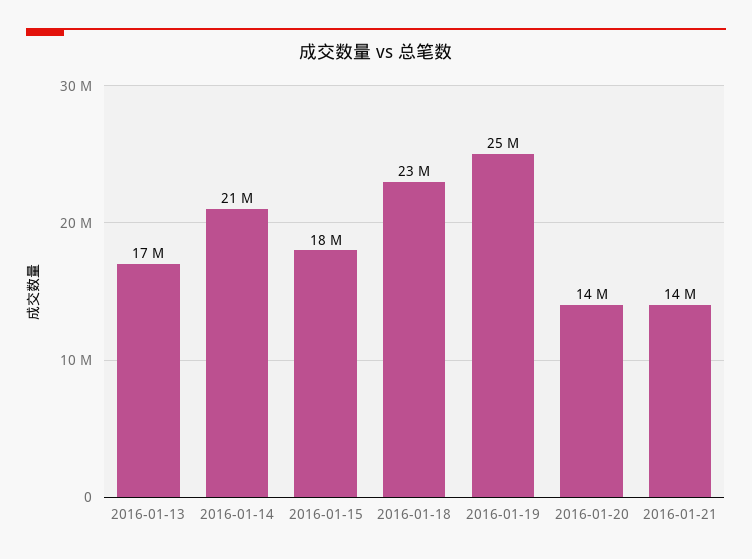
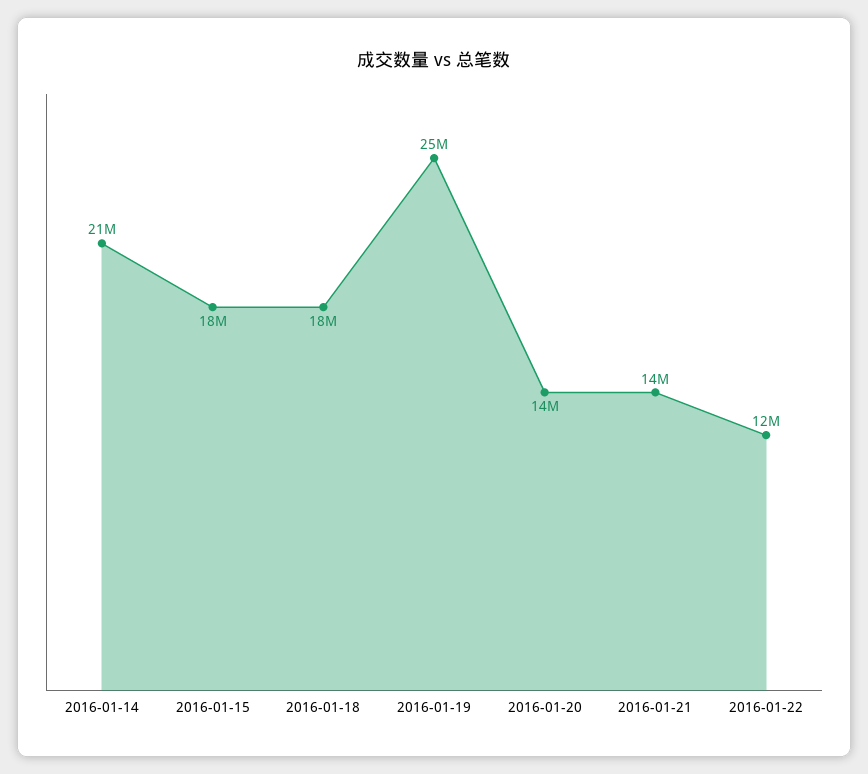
2016-01-13: 17000000 -> none
2016-01-18: 23000000 -> 18000000
2016-01-22: none -> 12000000

